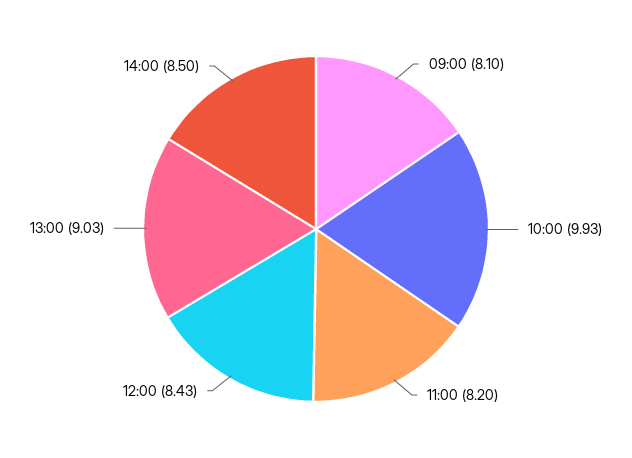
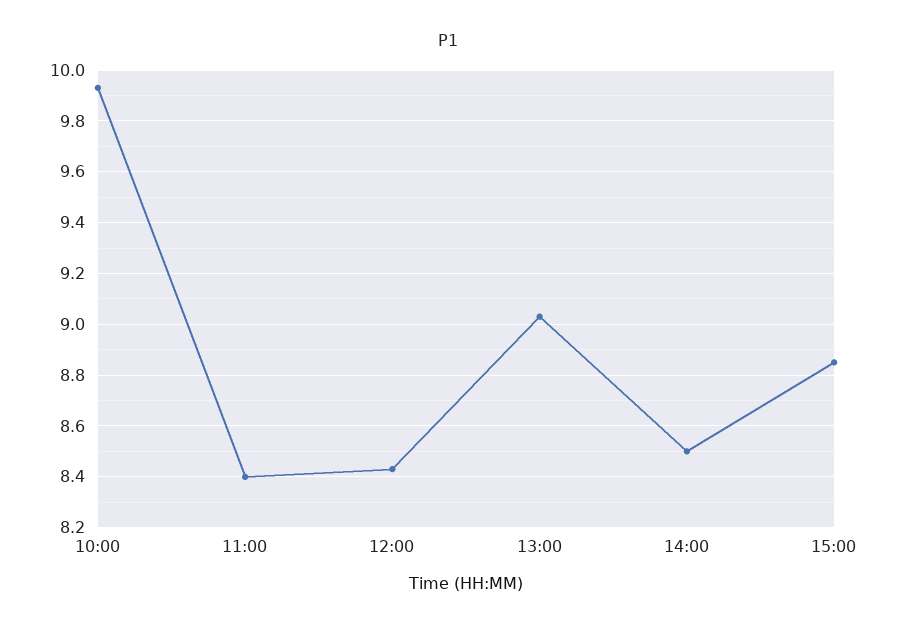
09:00: 8.1 -> none
11:00: 8.2 -> 8.4
15:00: none -> 8.85

